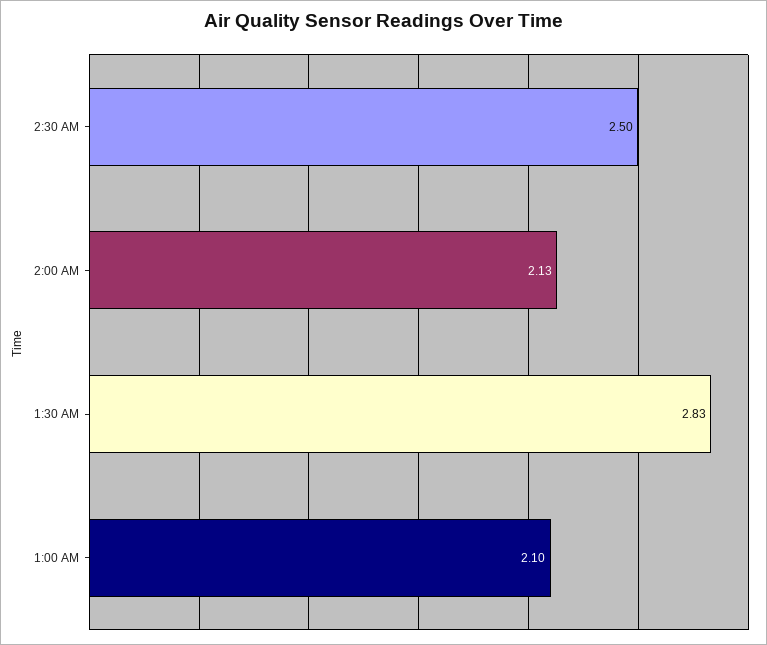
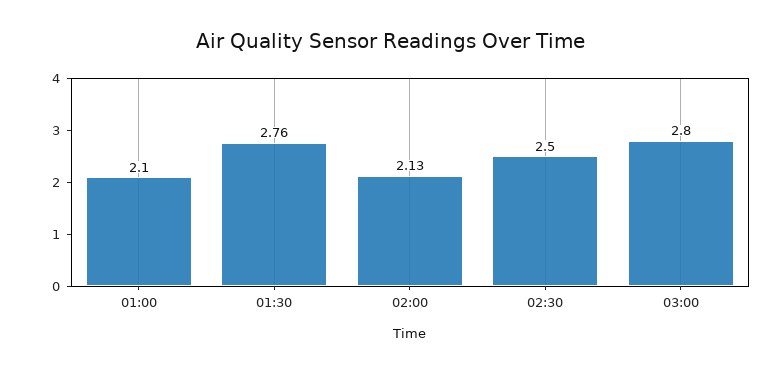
1:30 AM: 2.83 -> 2.76
03:00: none -> 2.8

